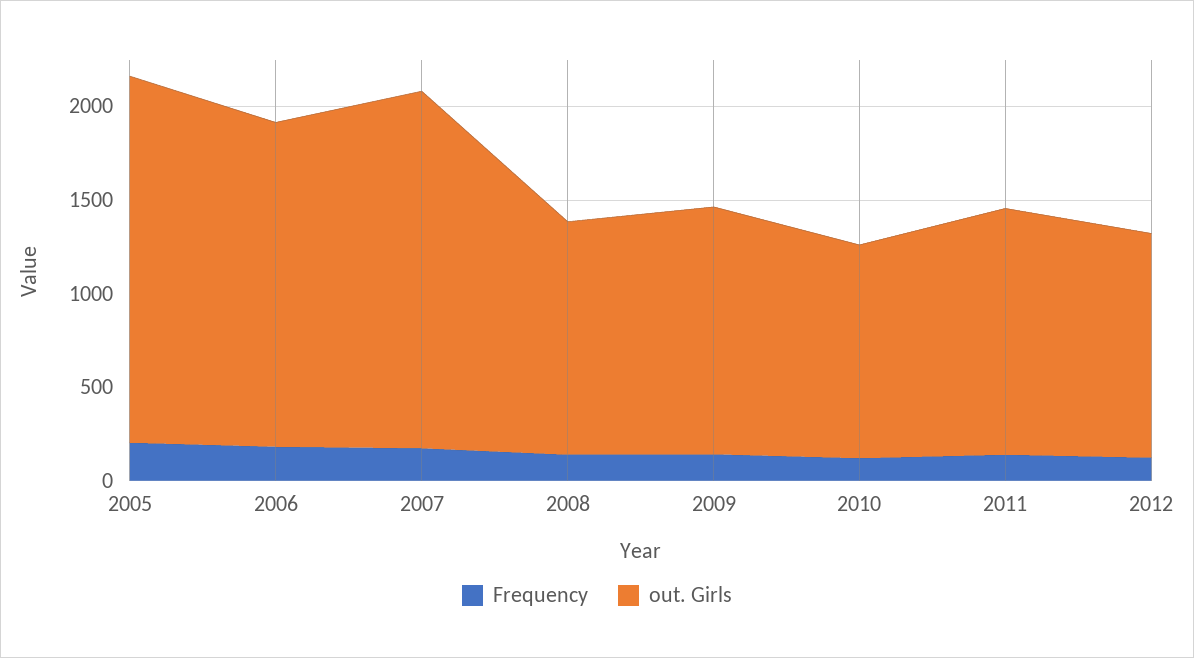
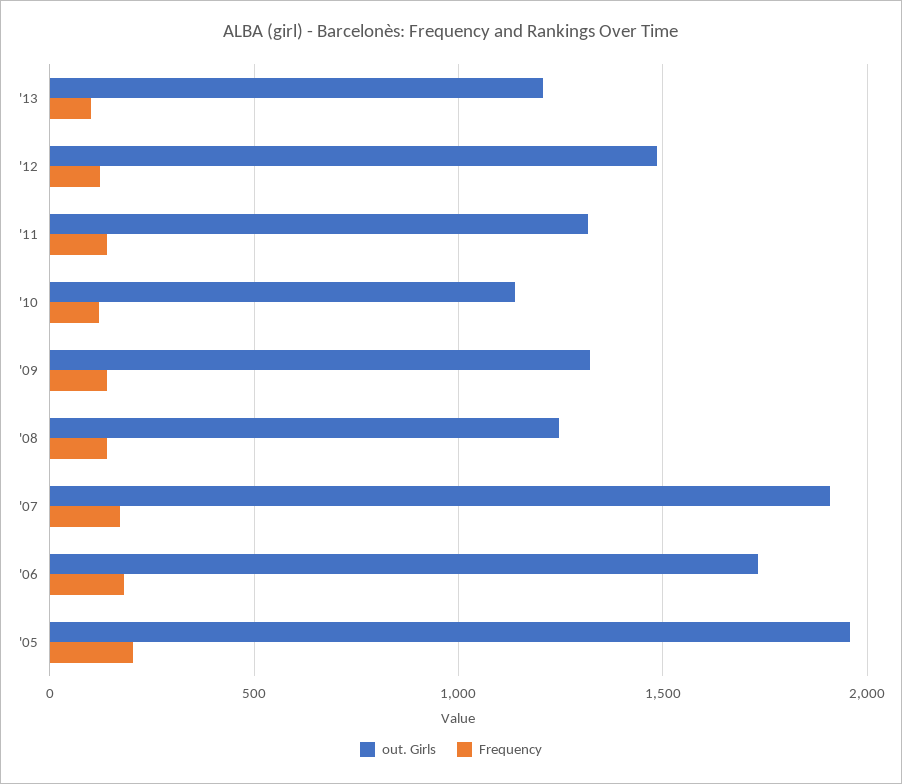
out. Girls, 2012: 1200 -> 1500
out. Girls, '13: none -> 1200
Frequency, '13: none -> 100

